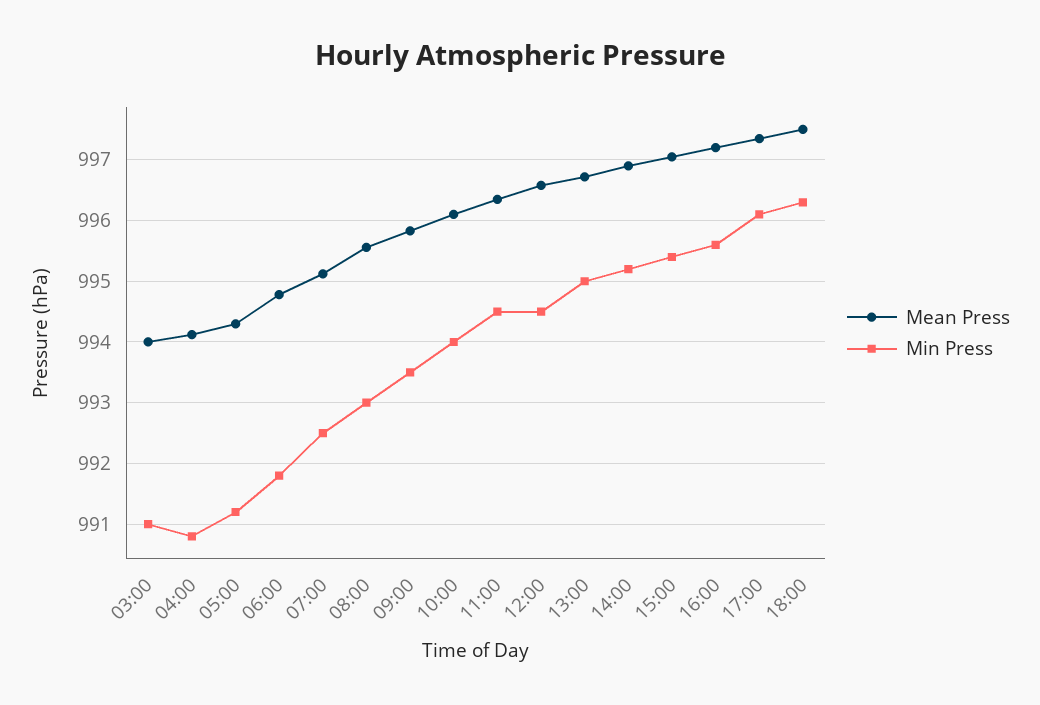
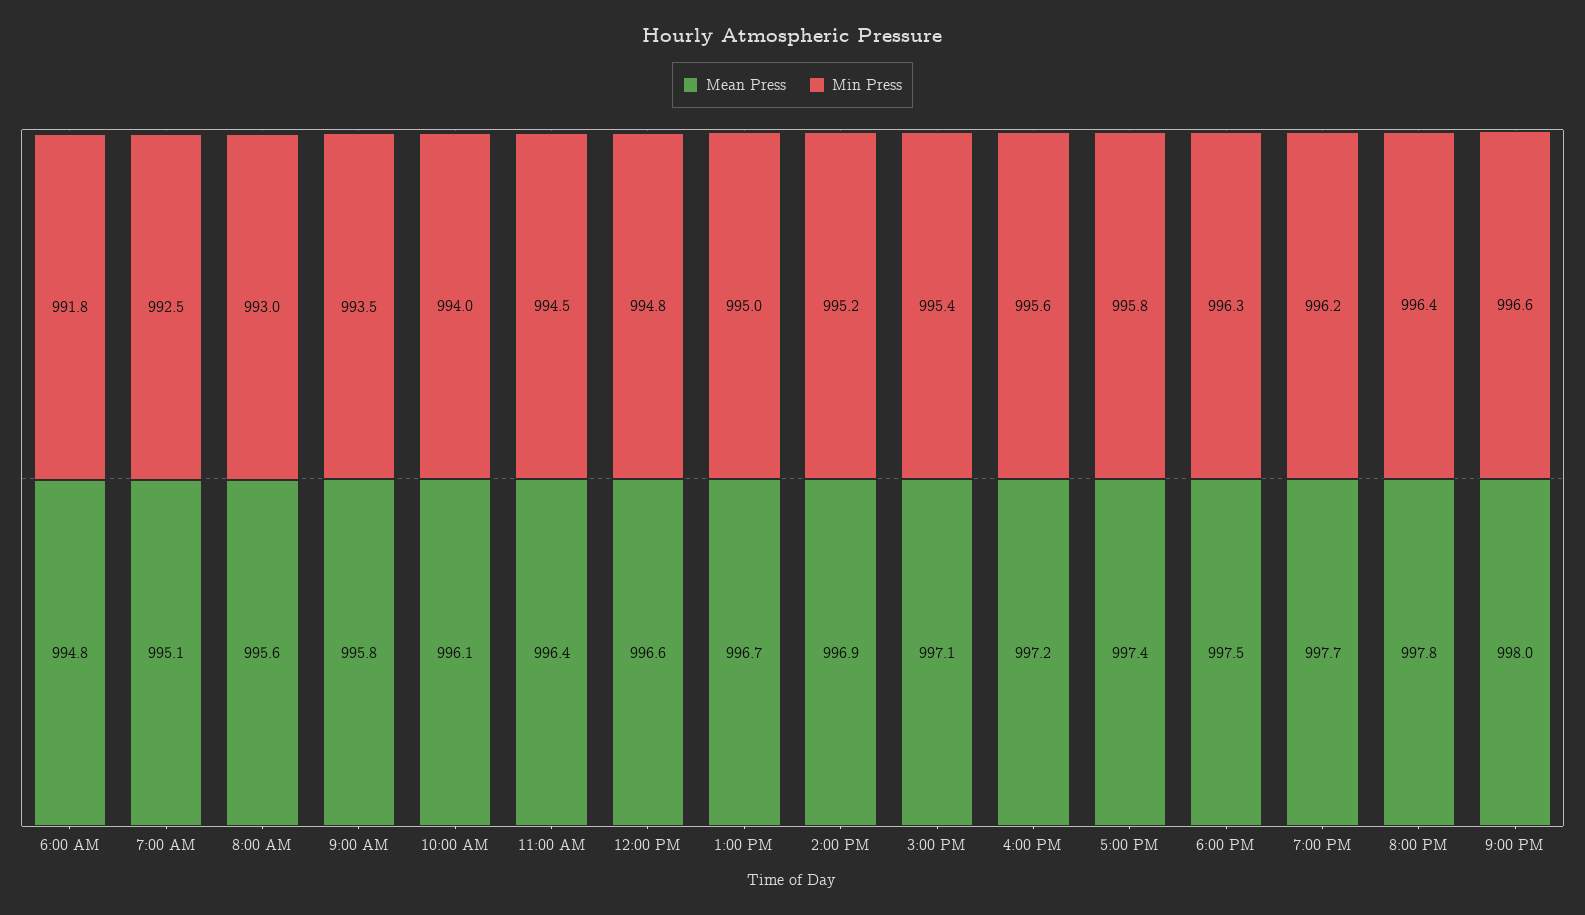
Mean Press, 03:00: 994 -> none
Min Press, 03:00: 991 -> none
Mean Press, 04:00: 994.1 -> none
Min Press, 04:00: 990.8 -> none
Mean Press, 05:00: 994.3 -> none
Min Press, 05:00: 991.2 -> none
Min Press, 12:00: 994.5 -> 994.8
Min Press, 17:00: 996.1 -> 995.8
Mean Press, 7:00 PM: none -> 997.7
Min Press, 7:00 PM: none -> 996.2
Mean Press, 8:00 PM: none -> 997.8
Min Press, 8:00 PM: none -> 996.4
Mean Press, 9:00 PM: none -> 998
Min Press, 9:00 PM: none -> 996.6

